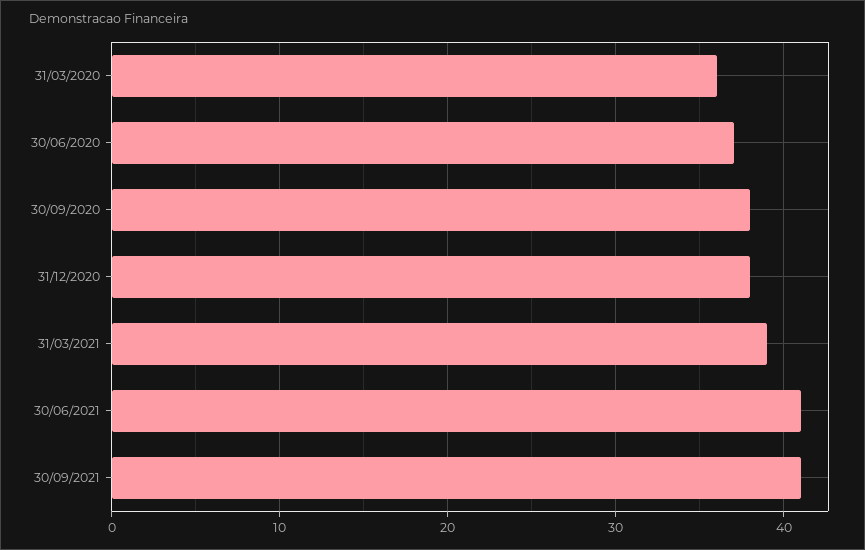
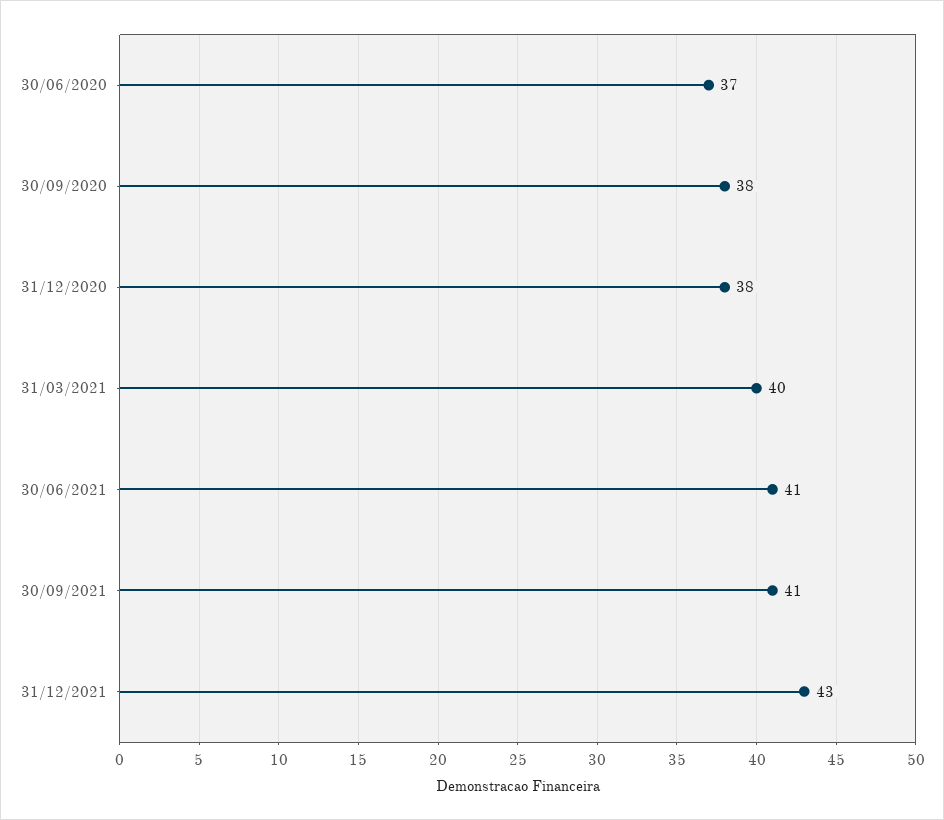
31/03/2020: 36 -> none
31/03/2021: 39 -> 40
31/12/2021: none -> 43

